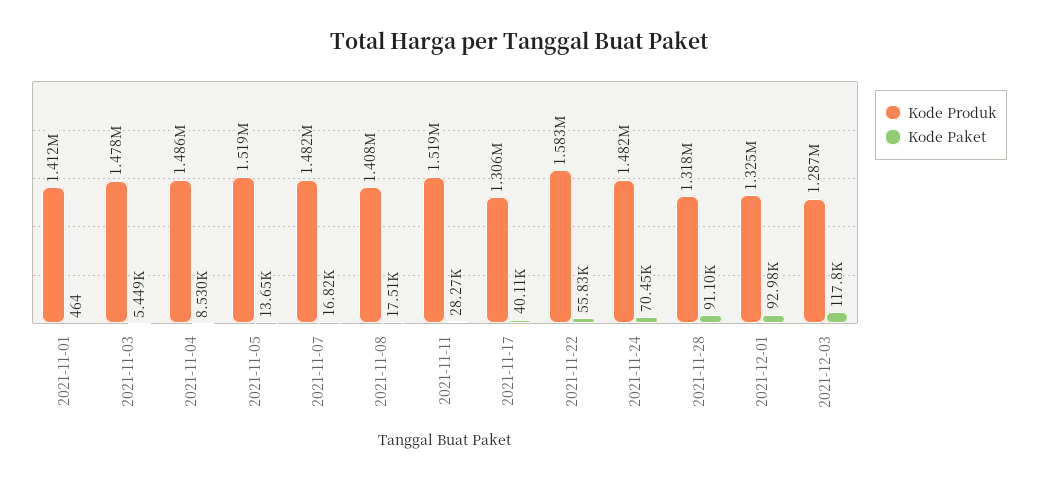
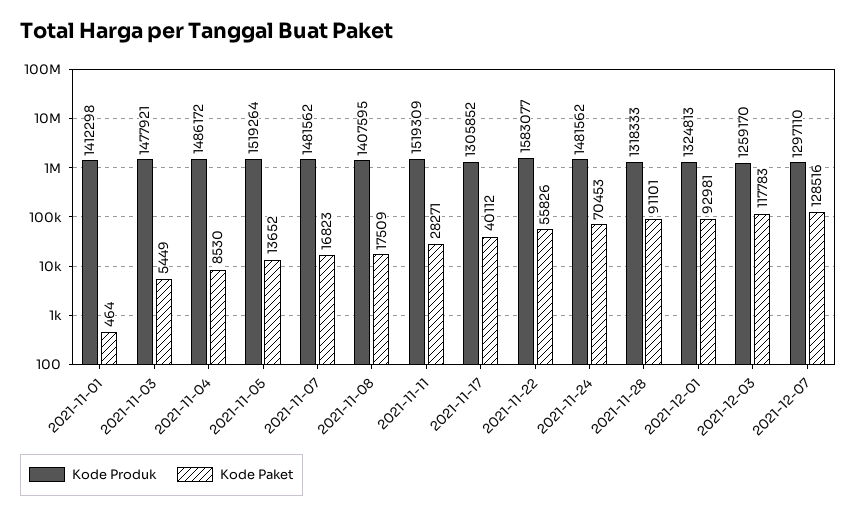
Kode Produk, 2021-12-03: 1287000 -> 1259170
Kode Produk, 2021-12-07: none -> 1297110
Kode Paket, 2021-12-07: none -> 128516

